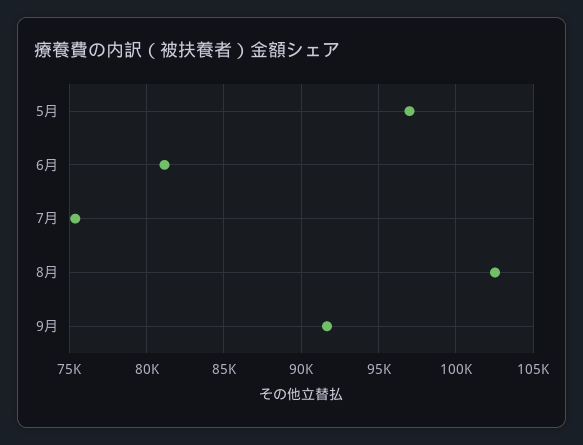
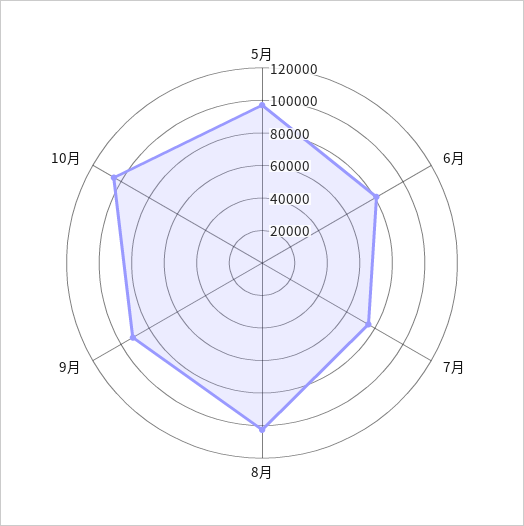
10月: none -> 105000

